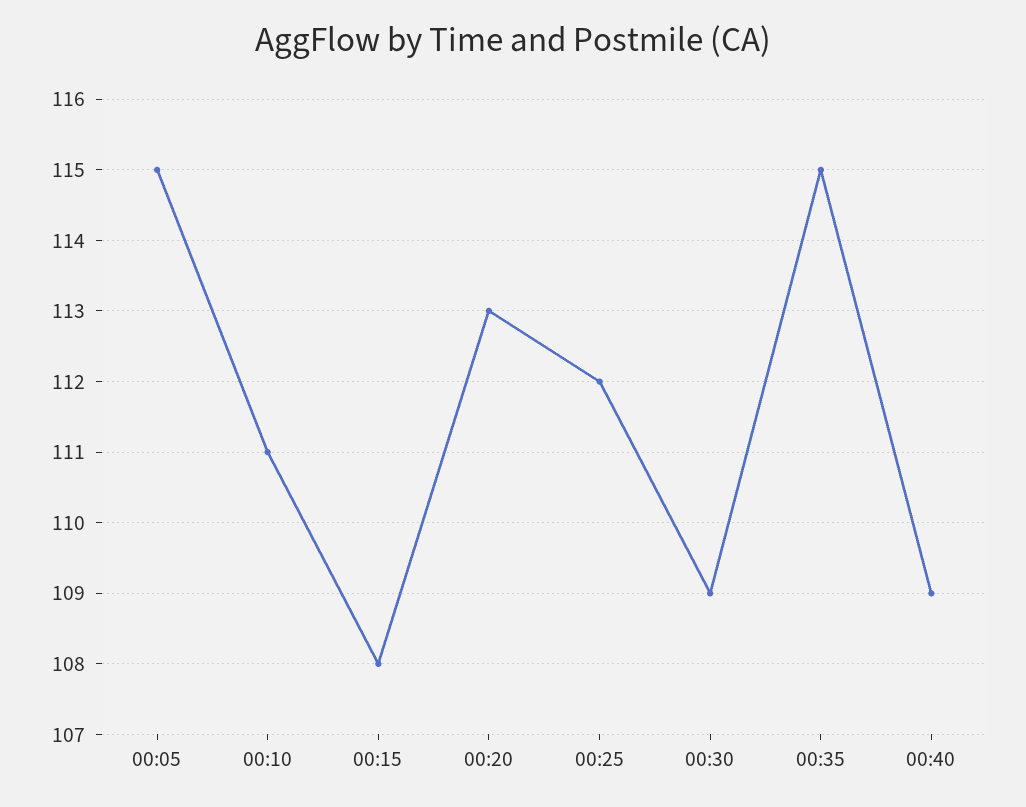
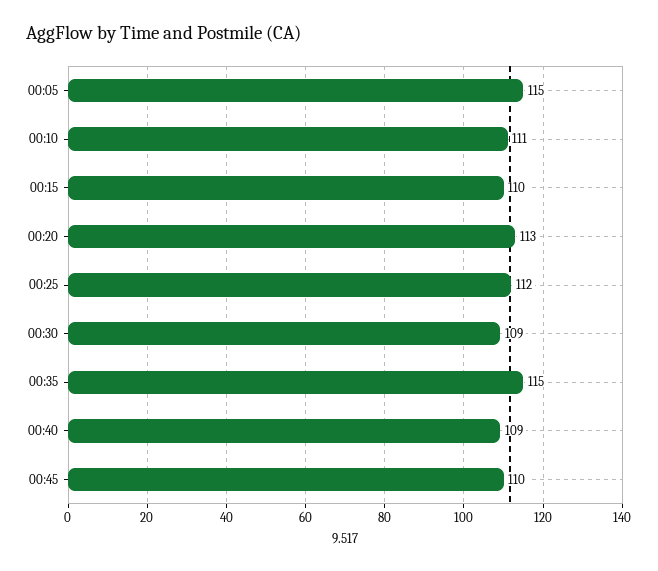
00:15: 108 -> 110
00:45: none -> 110

